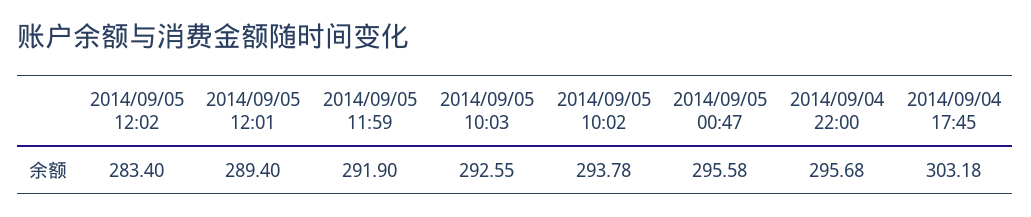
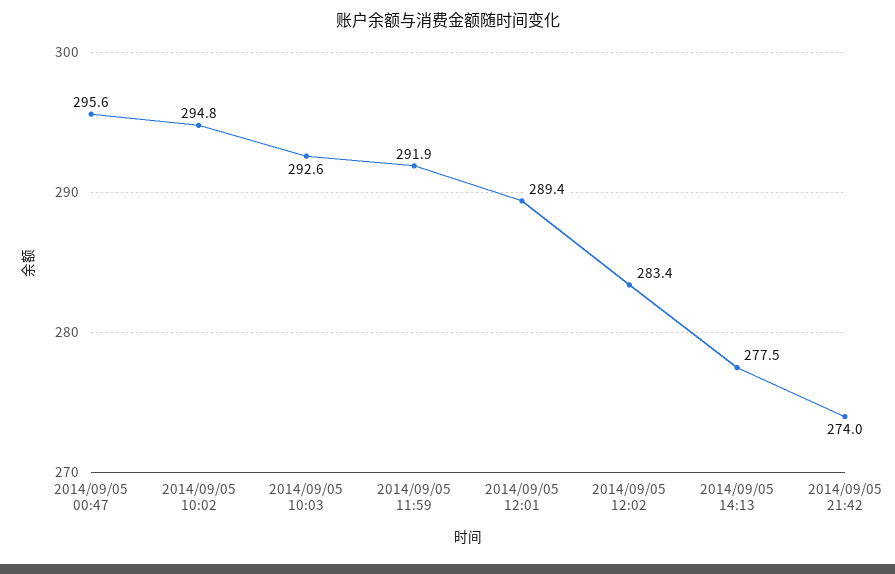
2014/09/05 10:02: 293.78 -> 294.8
2014/09/04 22:00: 295.68 -> none
2014/09/04 17:45: 303.18 -> none
2014/09/05 14:13: none -> 277.5
2014/09/05 21:42: none -> 274

